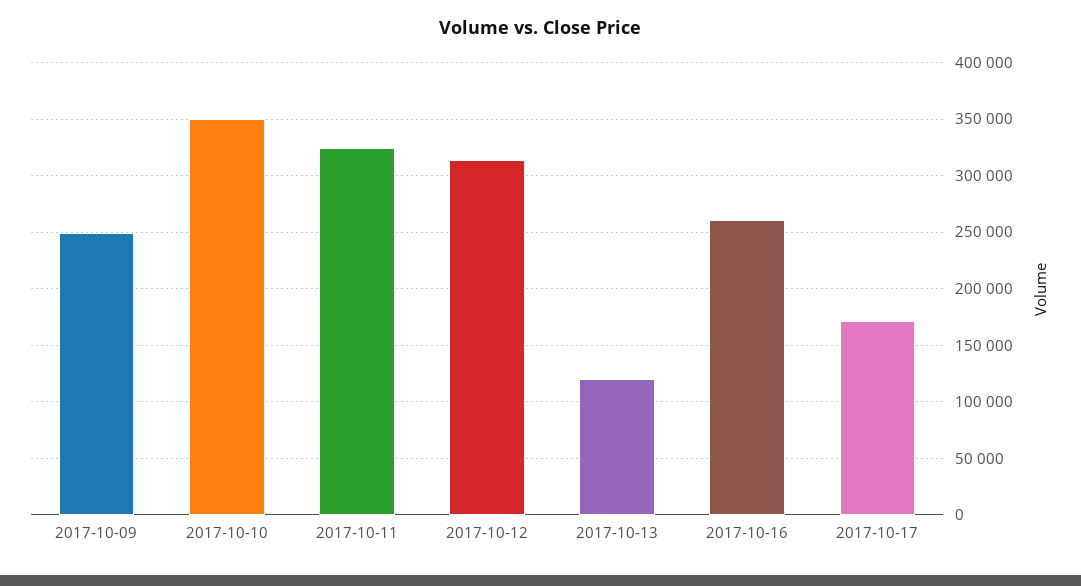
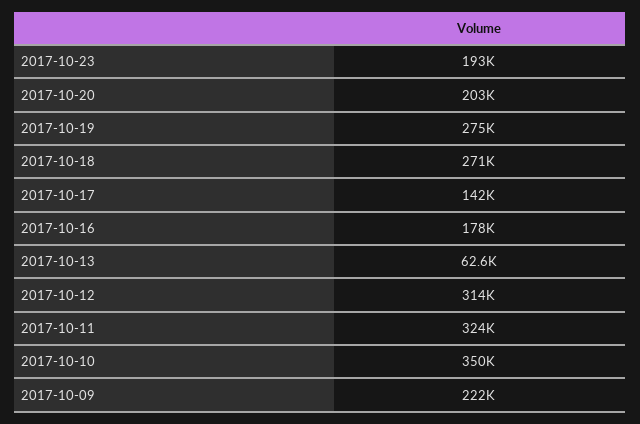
2017-10-09: 250000 -> 222000
2017-10-13: 120000 -> 62600
2017-10-16: 260000 -> 178000
2017-10-17: 170000 -> 142000
2017-10-23: none -> 193000
2017-10-20: none -> 203000
2017-10-19: none -> 275000
2017-10-18: none -> 271000

